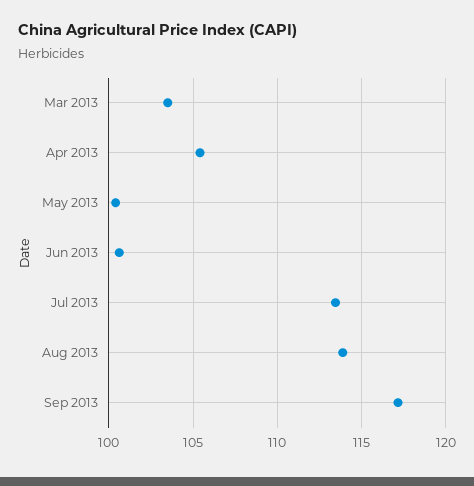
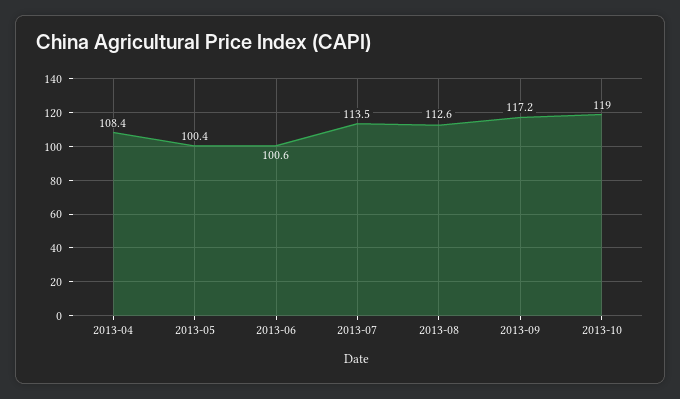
Mar 2013: 103.5 -> none
Apr 2013: 105.5 -> 108.4
Aug 2013: 114 -> 112.6
2013-10: none -> 119

